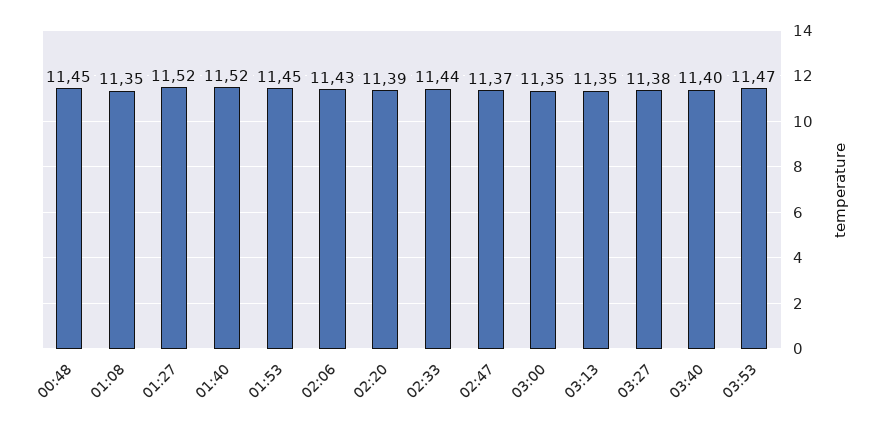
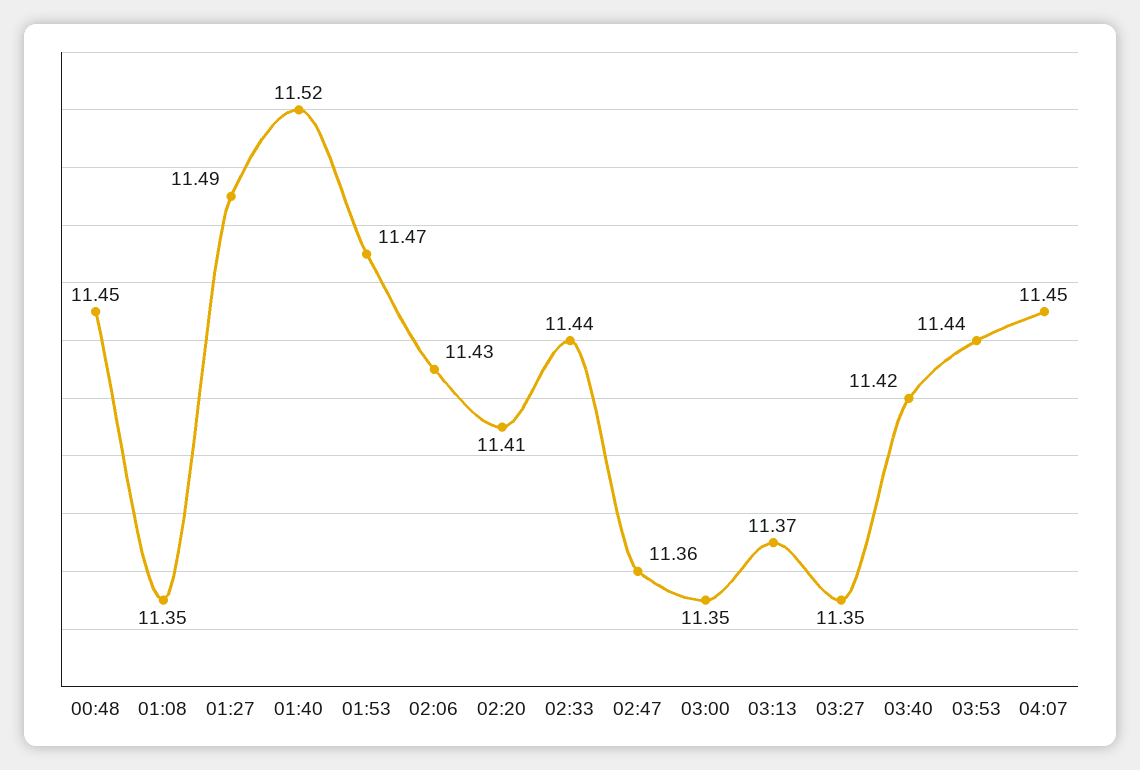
01:27: 11.52 -> 11.49
01:53: 11.45 -> 11.47
02:20: 11.39 -> 11.41
02:47: 11.37 -> 11.36
03:13: 11.35 -> 11.37
03:27: 11.38 -> 11.35
03:40: 11.4 -> 11.42
03:53: 11.47 -> 11.44
04:07: none -> 11.45

